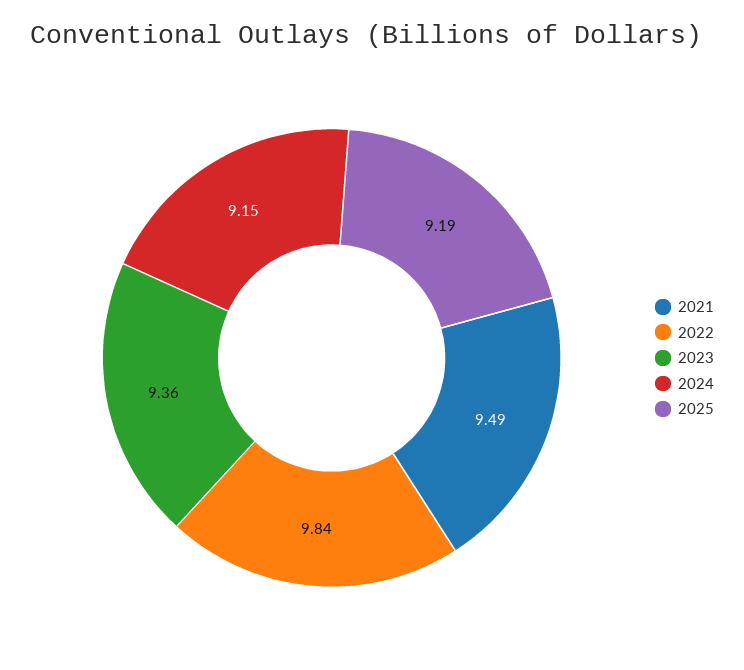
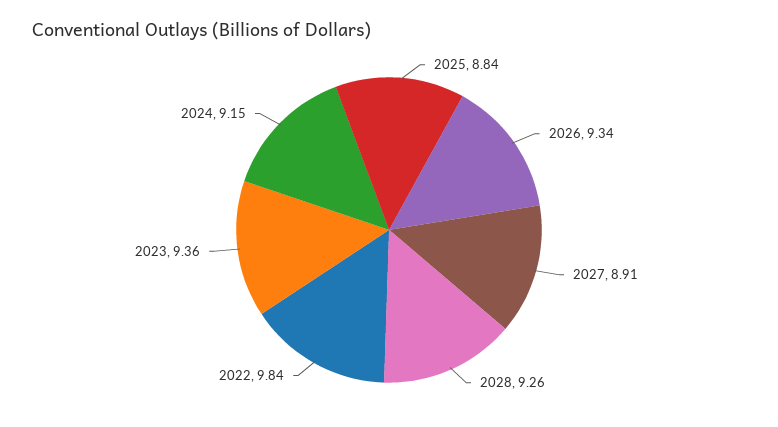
2021: 9.49 -> none
2025: 9.19 -> 8.84
2026: none -> 9.34
2027: none -> 8.91
2028: none -> 9.26

